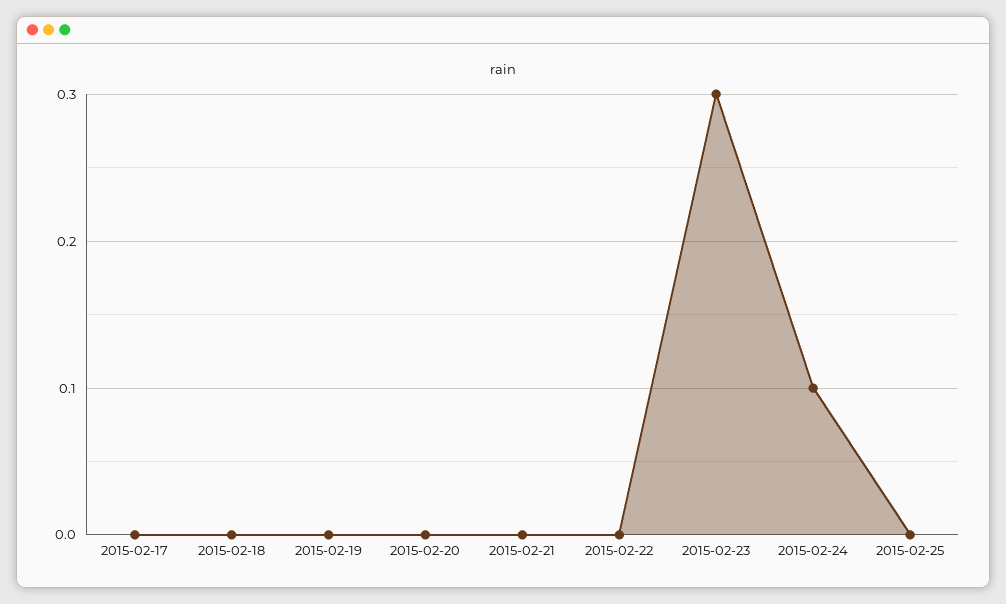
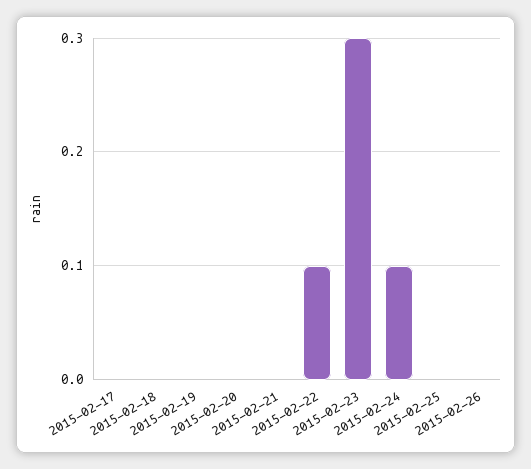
2015-02-22: 0 -> 0.1
2015-02-26: none -> 0

